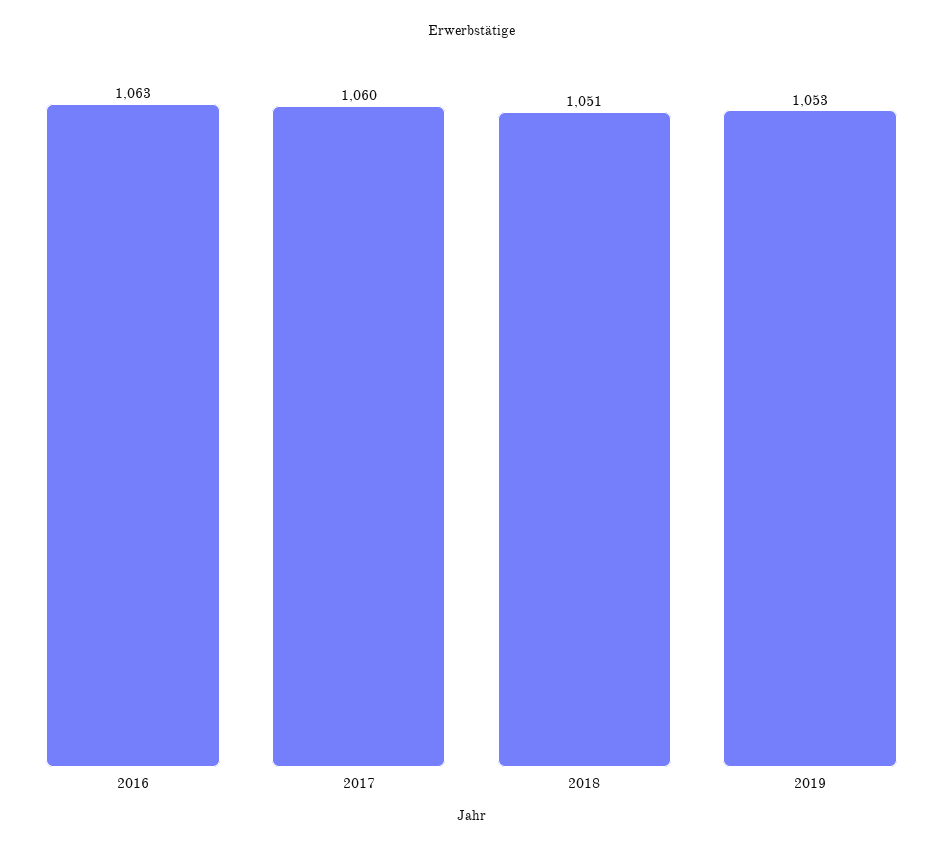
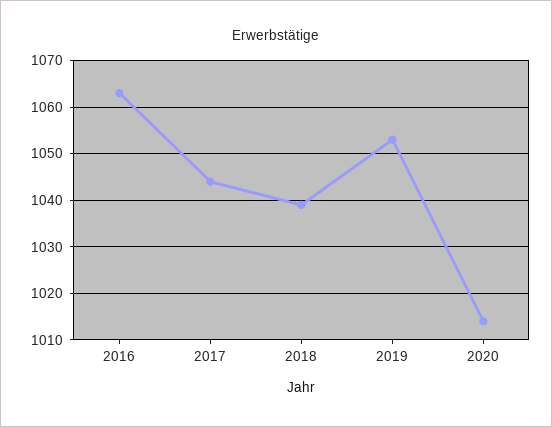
2017: 1060 -> 1045
2018: 1051 -> 1040
2020: none -> 1015

